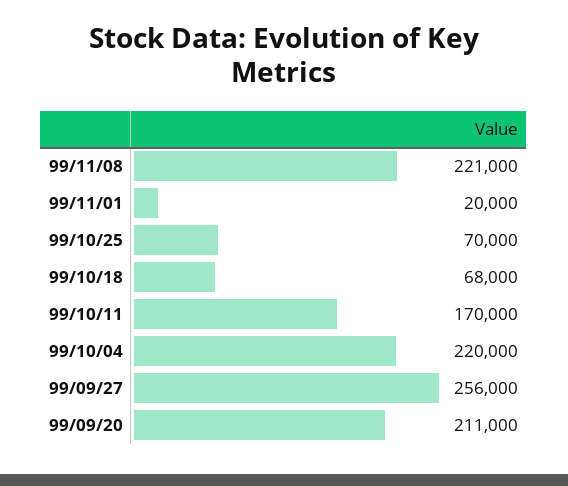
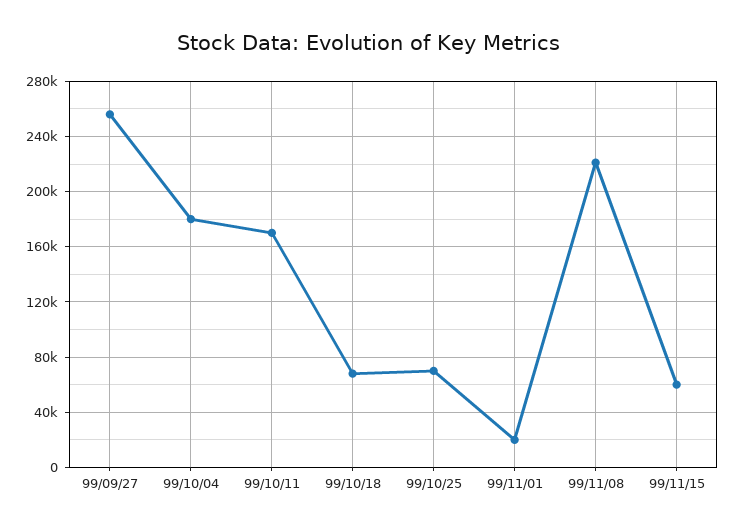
99/10/04: 220000 -> 180000
99/09/20: 211000 -> none
99/11/15: none -> 60000

